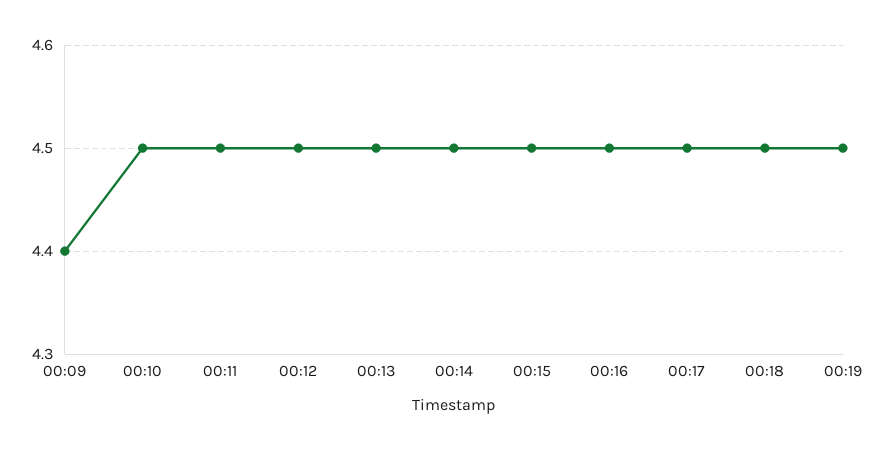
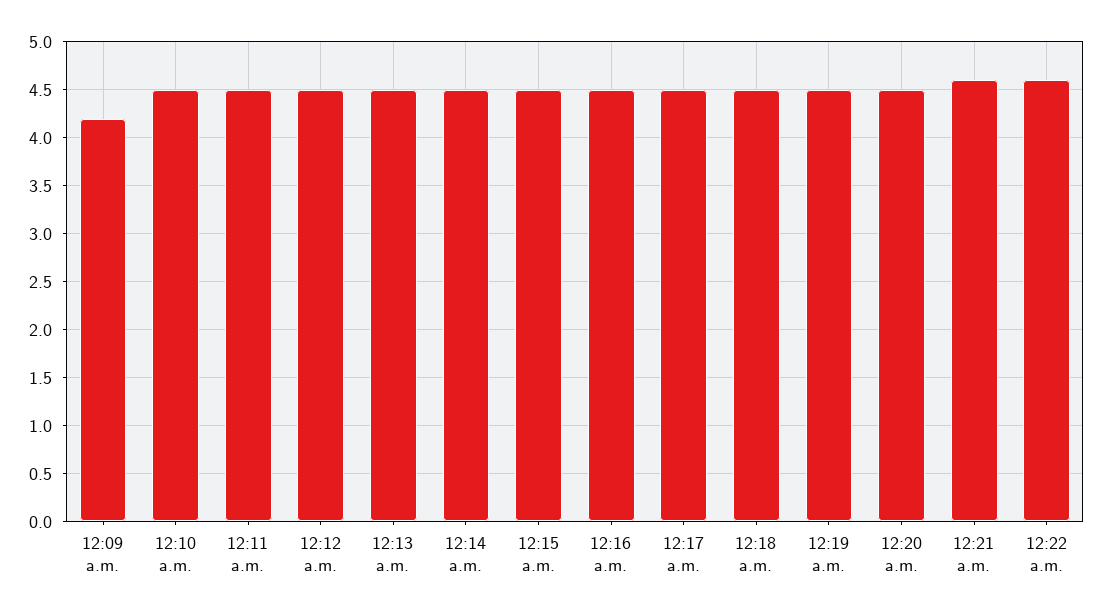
00:09: 4.4 -> 4.2
12:20 a.m.: none -> 4.5
12:21 a.m.: none -> 4.6
12:22 a.m.: none -> 4.6

